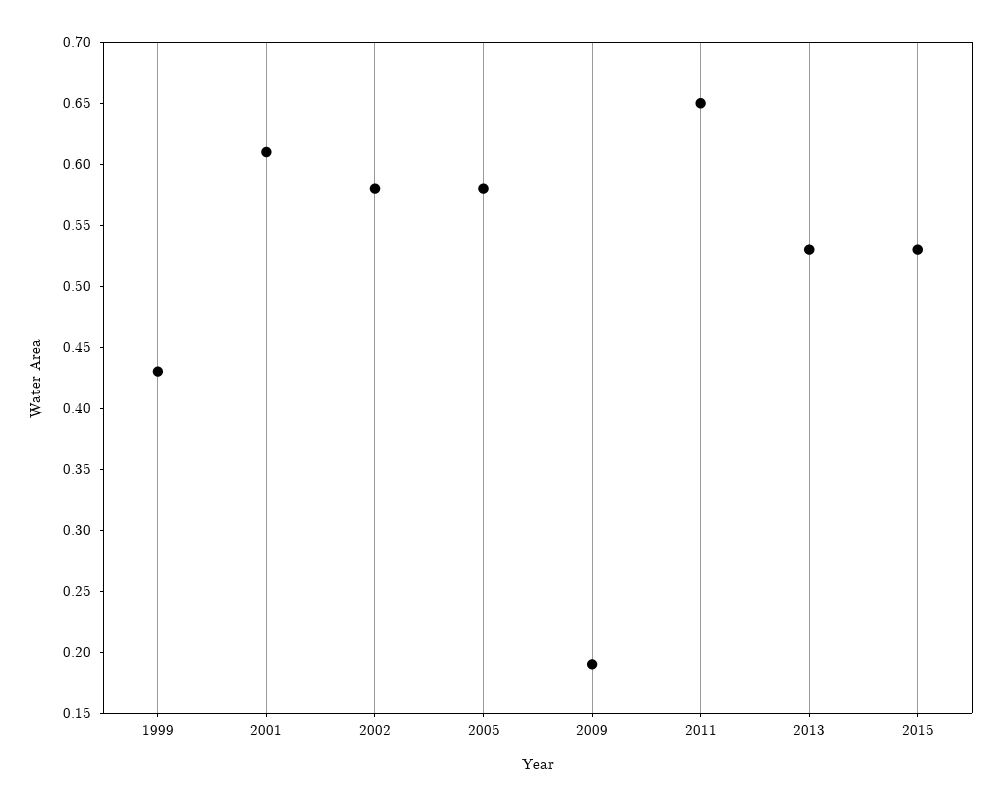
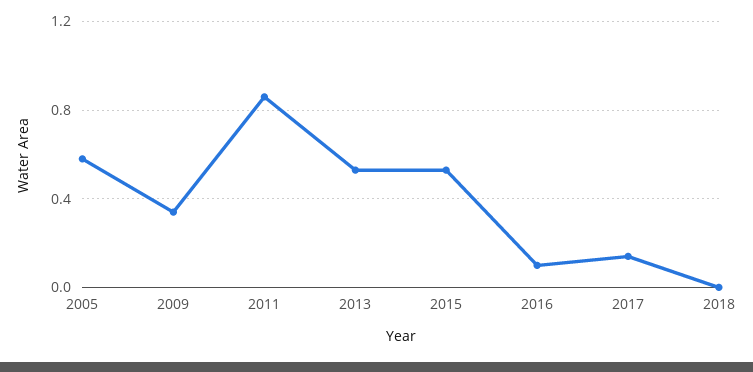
1999: 0.43 -> none
2001: 0.61 -> none
2002: 0.58 -> none
2009: 0.19 -> 0.35
2011: 0.65 -> 0.85
2016: none -> 0.1
2017: none -> 0.15
2018: none -> 0

